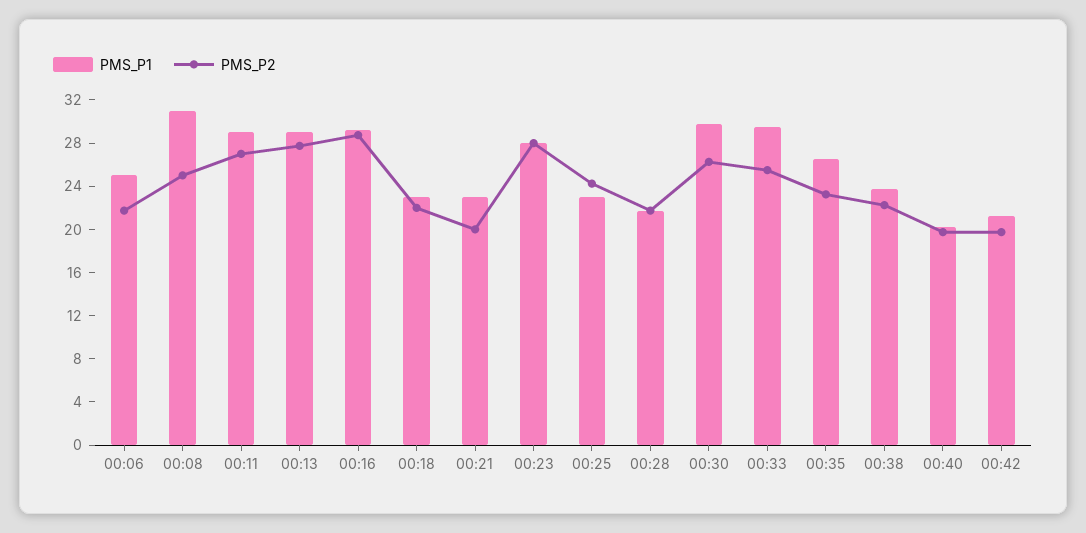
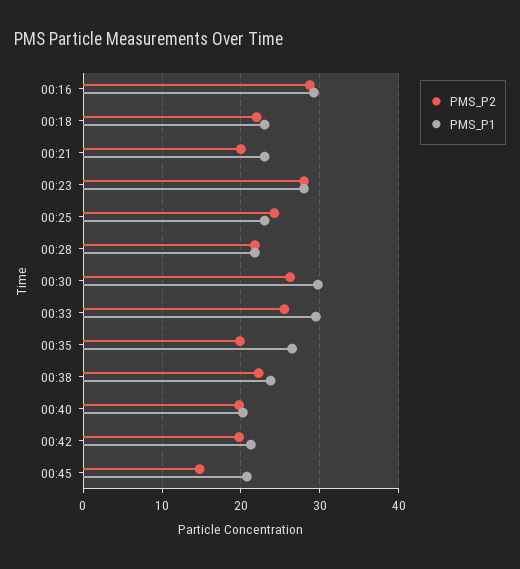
PMS_P1, 00:06: 25 -> none
PMS_P2, 00:06: 22 -> none
PMS_P1, 00:08: 31 -> none
PMS_P2, 00:08: 25 -> none
PMS_P1, 00:11: 29 -> none
PMS_P2, 00:11: 27 -> none
PMS_P1, 00:13: 29 -> none
PMS_P2, 00:13: 28 -> none
PMS_P2, 00:35: 23 -> 20
PMS_P2, 00:45: none -> 15
PMS_P1, 00:45: none -> 21

